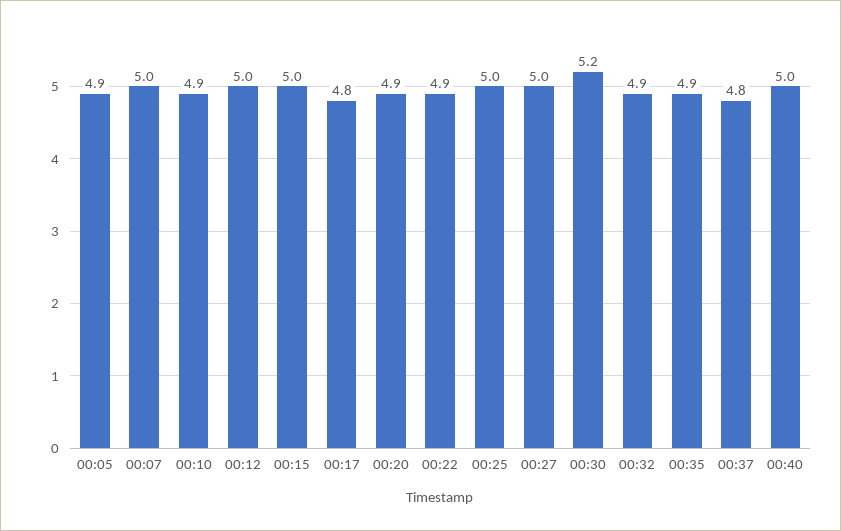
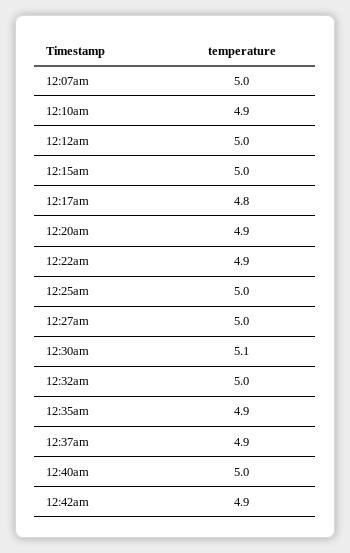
00:05: 4.9 -> none
00:30: 5.2 -> 5.1
00:32: 4.9 -> 5
00:37: 4.8 -> 4.9
12:42am: none -> 4.9

